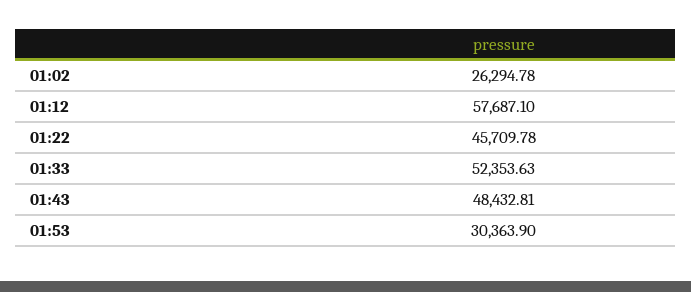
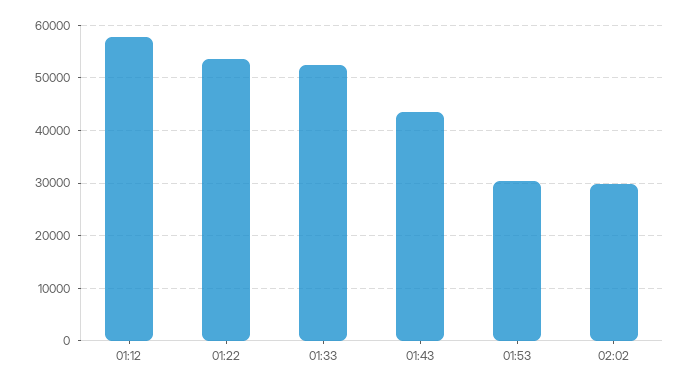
01:02: 26294.78 -> none
01:22: 45709.78 -> 54000
01:43: 48432.81 -> 44000
02:02: none -> 30000

